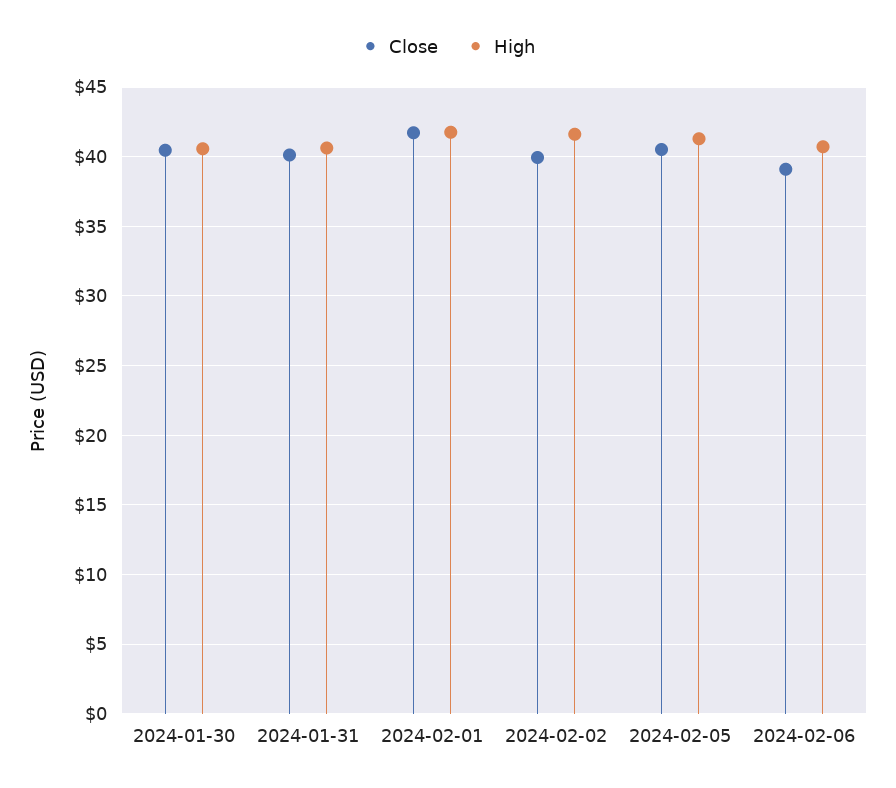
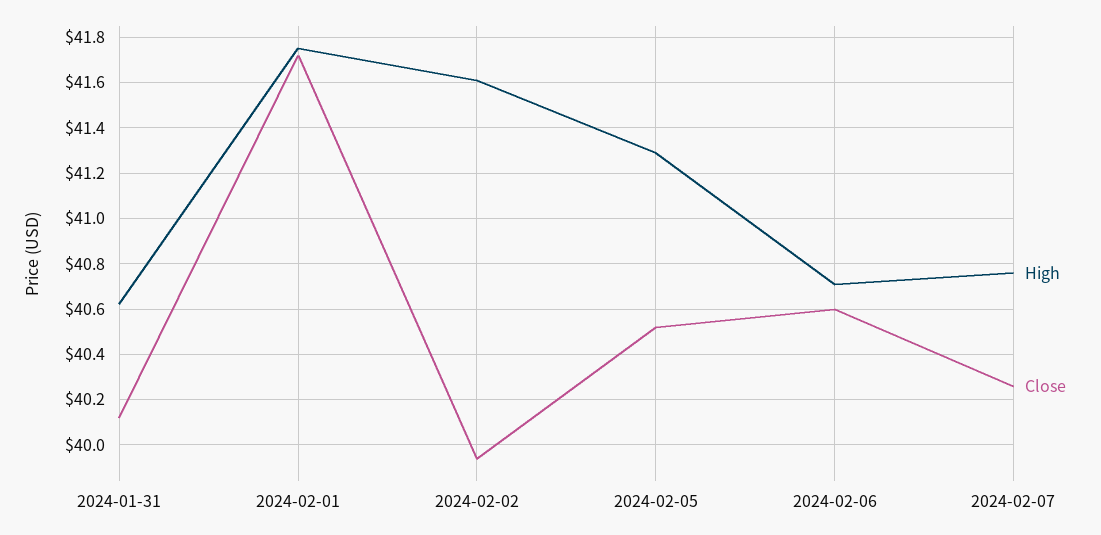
Close, 2024-01-30: 40.5 -> none
High, 2024-01-30: 40.5 -> none
Close, 2024-02-06: 39 -> 40.6
High, 2024-02-07: none -> 40.75
Close, 2024-02-07: none -> 40.25

